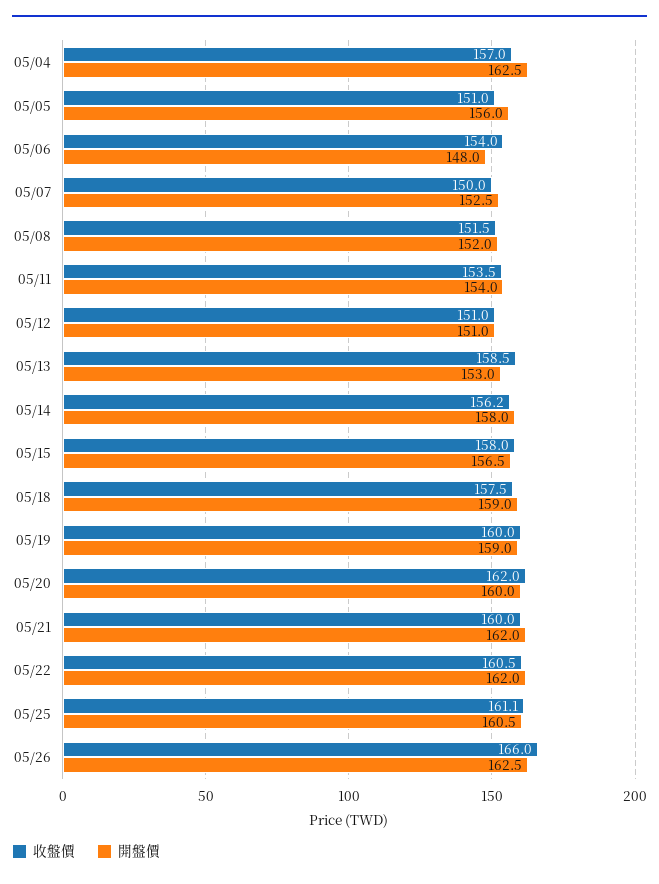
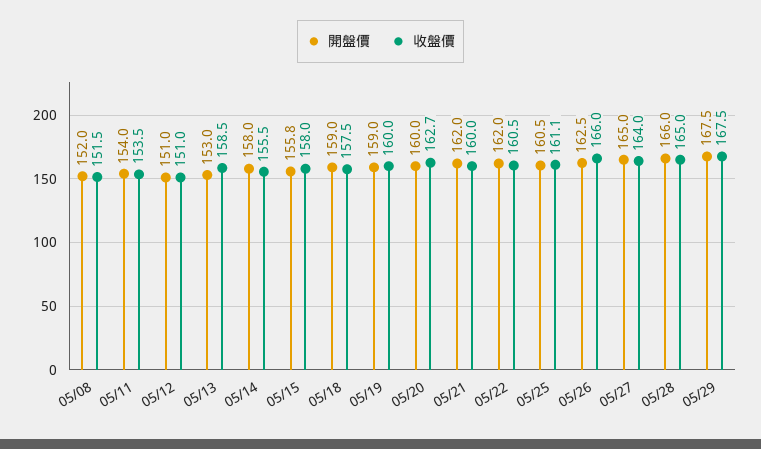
收盤價, 05/04: 157 -> none
開盤價, 05/04: 162.5 -> none
收盤價, 05/05: 151 -> none
開盤價, 05/05: 156 -> none
收盤價, 05/06: 154 -> none
開盤價, 05/06: 148 -> none
收盤價, 05/07: 150 -> none
開盤價, 05/07: 152.5 -> none
收盤價, 05/14: 156.2 -> 155.5
開盤價, 05/15: 156.5 -> 155.8
收盤價, 05/20: 162 -> 162.7
開盤價, 05/27: none -> 165
收盤價, 05/27: none -> 164
開盤價, 05/28: none -> 166
收盤價, 05/28: none -> 165
開盤價, 05/29: none -> 167.5
收盤價, 05/29: none -> 167.5

